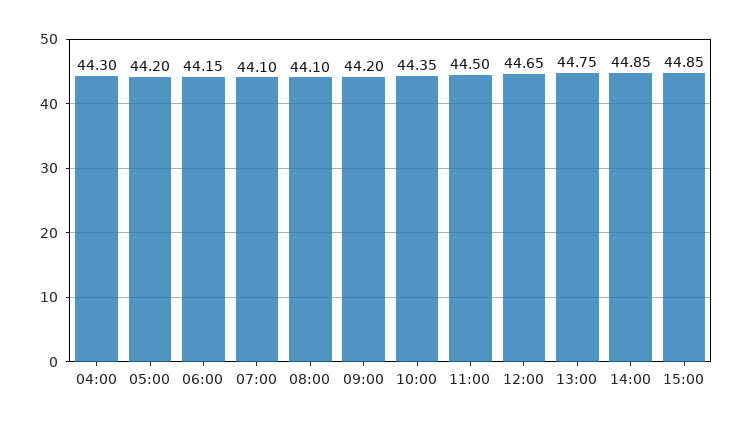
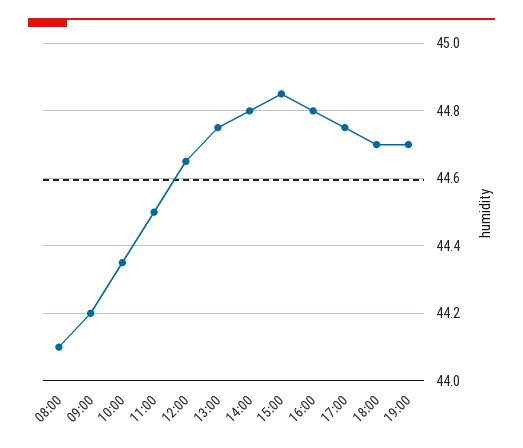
04:00: 44.3 -> none
05:00: 44.2 -> none
06:00: 44.15 -> none
07:00: 44.1 -> none
14:00: 44.85 -> 44.8
16:00: none -> 44.8
17:00: none -> 44.75
18:00: none -> 44.7
19:00: none -> 44.7

